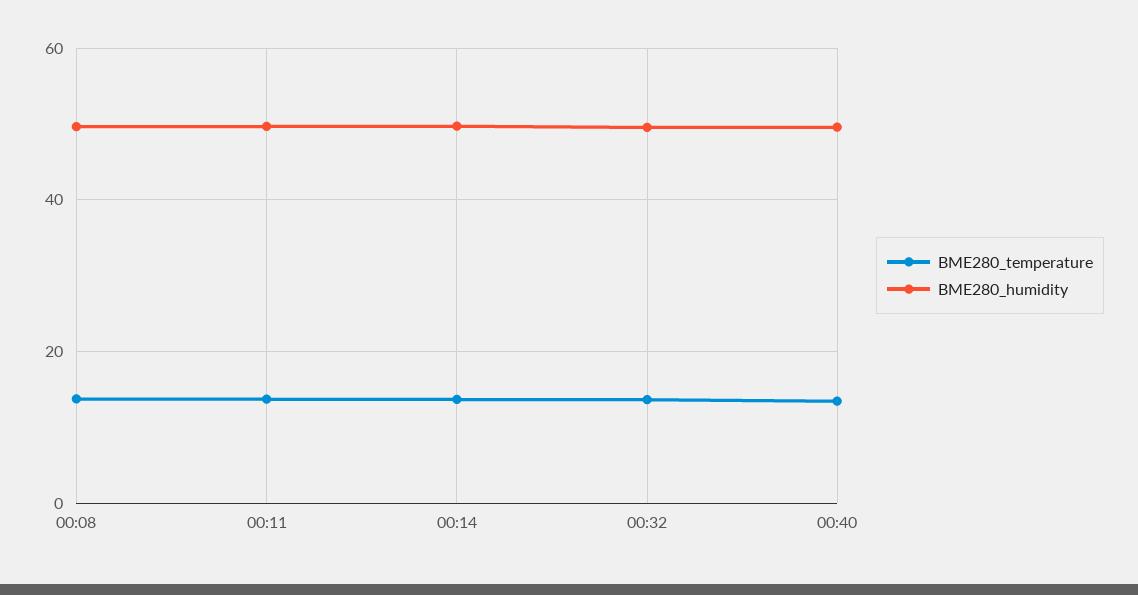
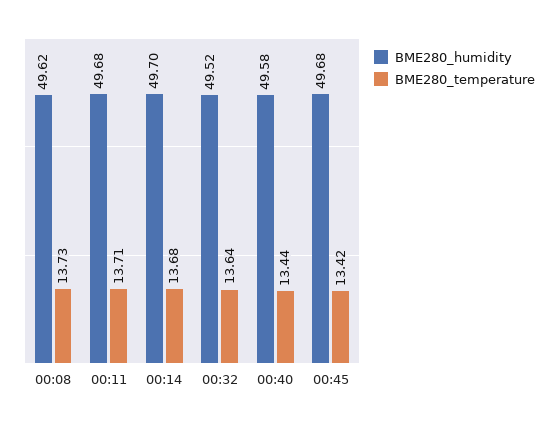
BME280_humidity, 00:45: none -> 49.68
BME280_temperature, 00:45: none -> 13.42

